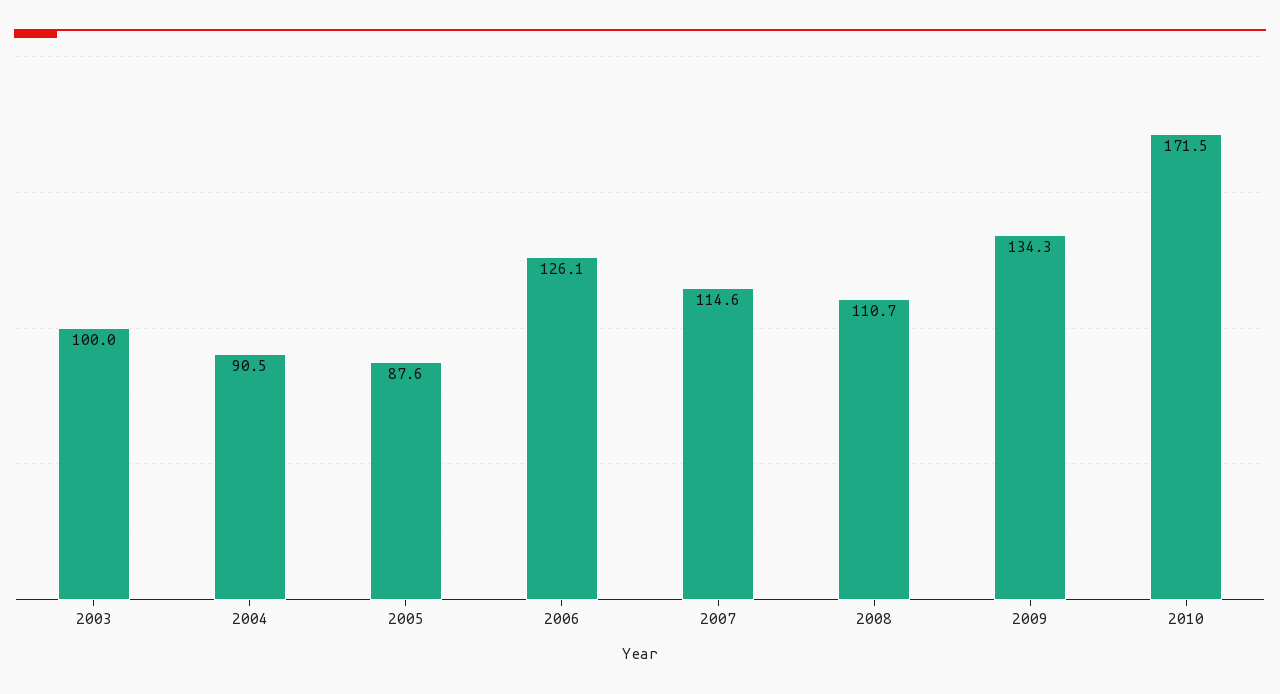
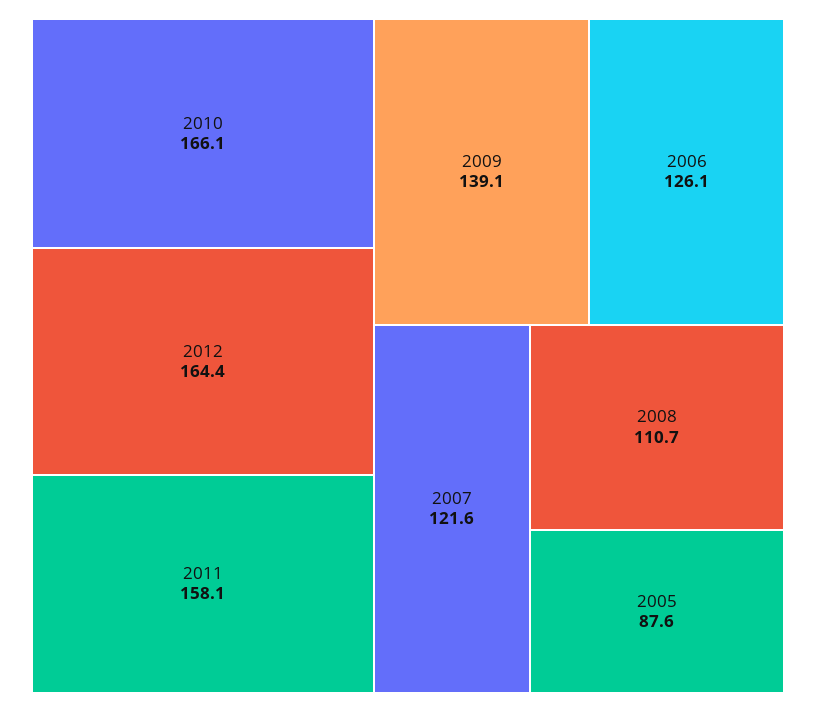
2003: 100 -> none
2004: 90.5 -> none
2007: 114.6 -> 121.6
2009: 134.3 -> 139.1
2010: 171.5 -> 166.1
2012: none -> 164.4
2011: none -> 158.1

